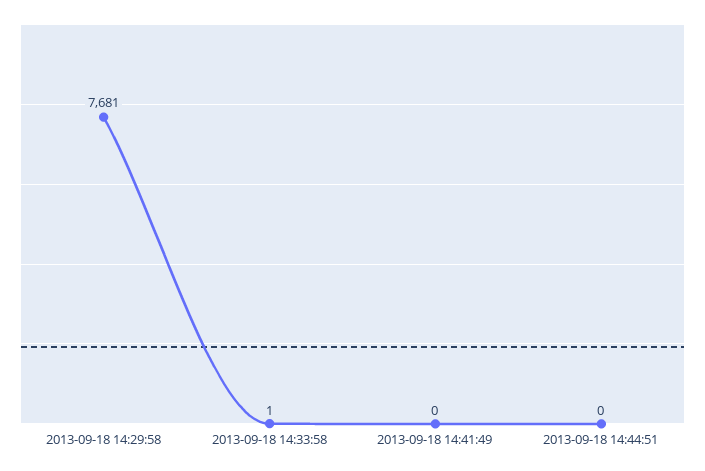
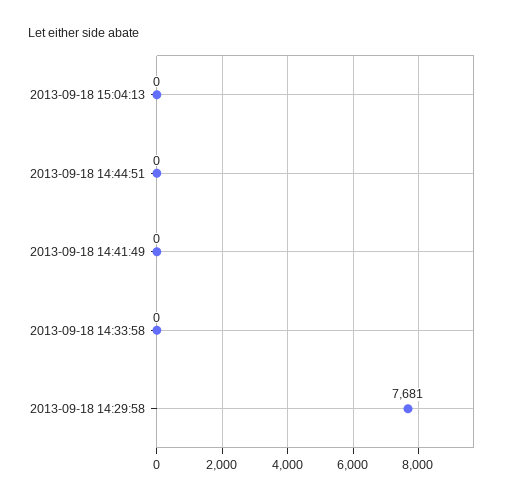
2013-09-18 14:33:58: 1 -> 0
2013-09-18 15:04:13: none -> 0

